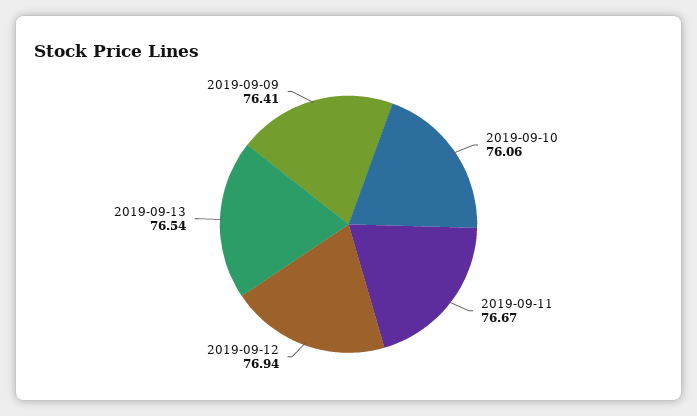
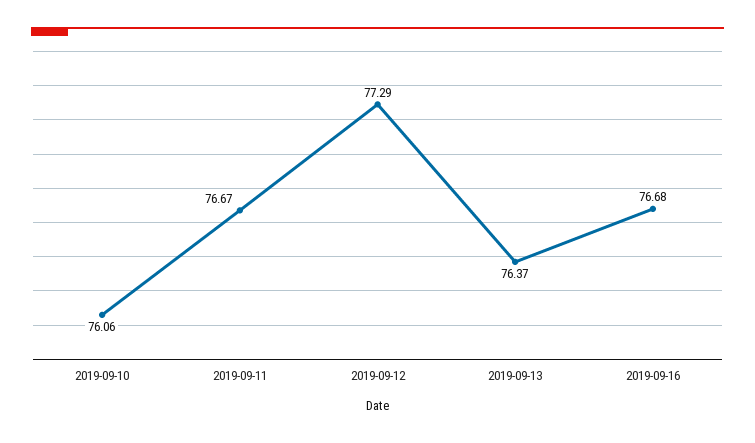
2019-09-12: 76.94 -> 77.29
2019-09-13: 76.54 -> 76.37
2019-09-09: 76.41 -> none
2019-09-16: none -> 76.68

